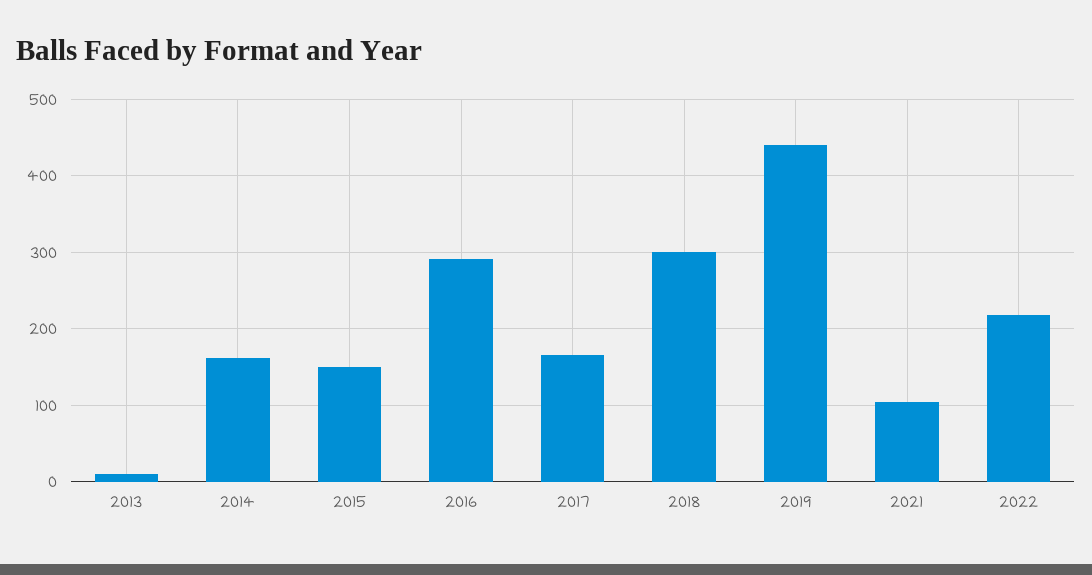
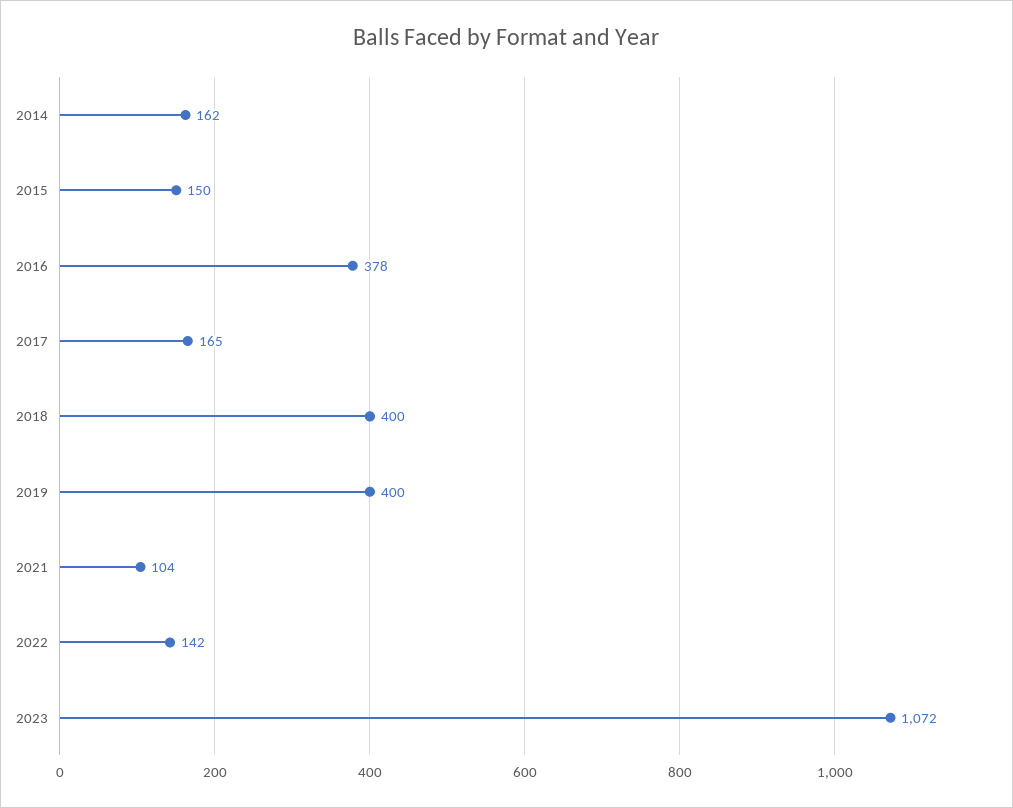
2013: 10 -> none
2016: 290 -> 378
2018: 300 -> 400
2019: 440 -> 400
2022: 220 -> 142
2023: none -> 1072

